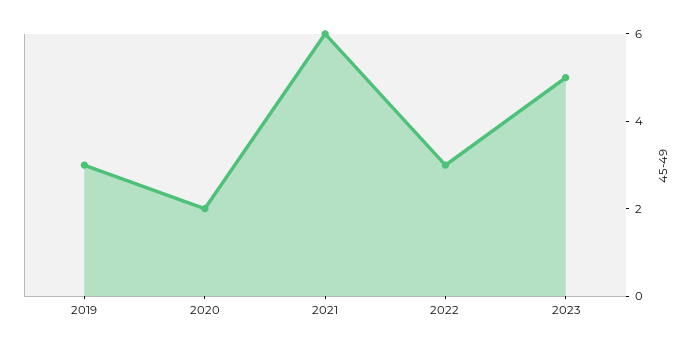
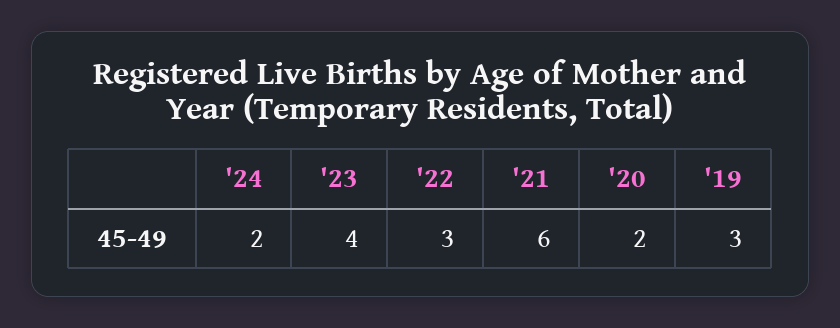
2023: 5 -> 4
'24: none -> 2

